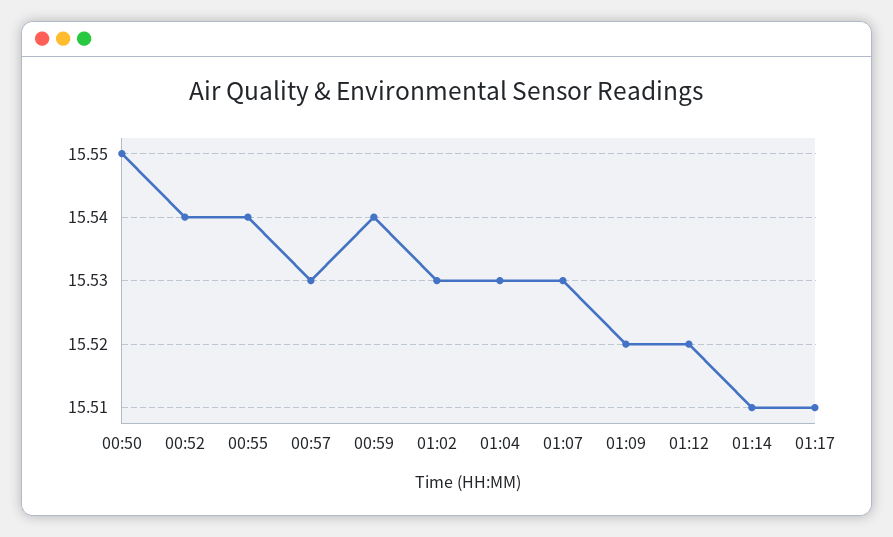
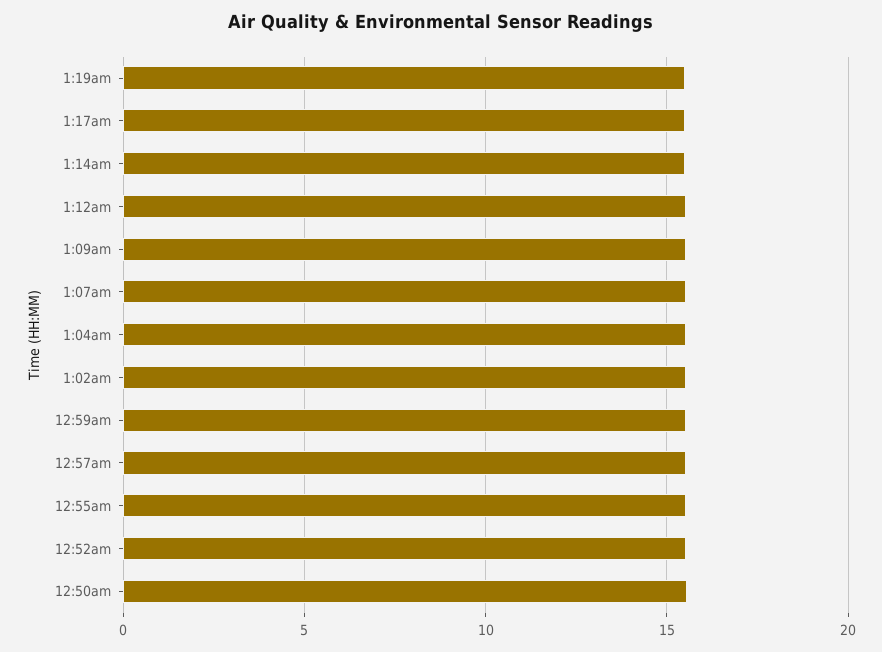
1:19am: none -> 15.5

